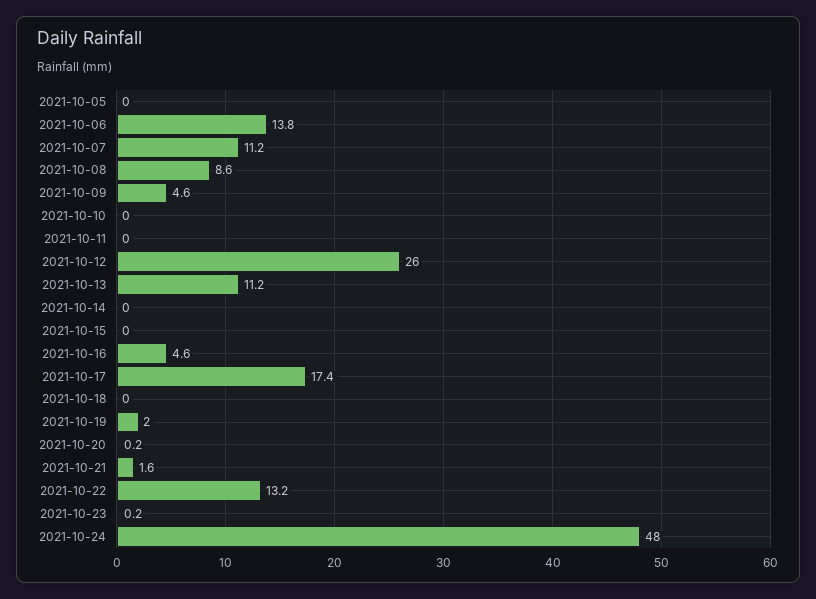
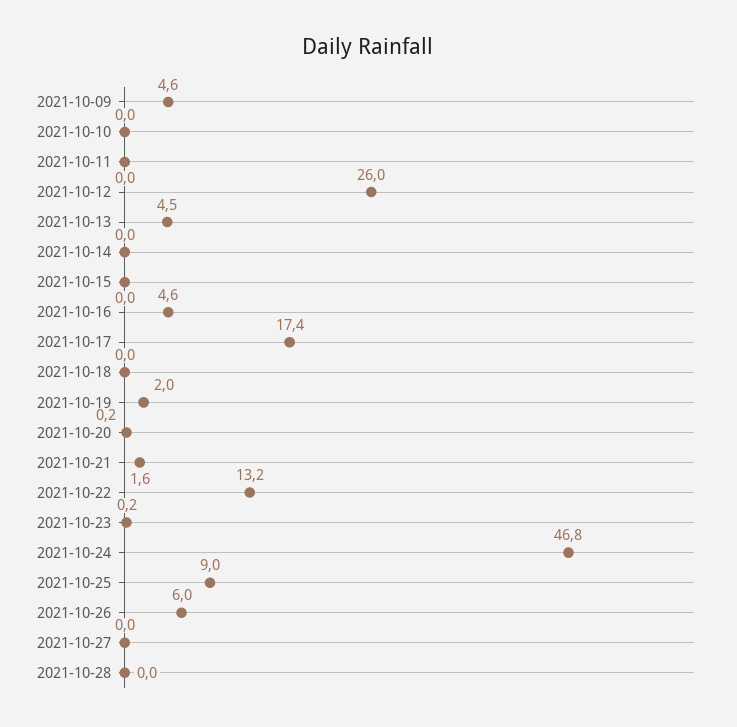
2021-10-05: 0 -> none
2021-10-06: 13.8 -> none
2021-10-07: 11.2 -> none
2021-10-08: 8.6 -> none
2021-10-13: 11.2 -> 4.5
2021-10-24: 48 -> 46.8
2021-10-25: none -> 9
2021-10-26: none -> 6
2021-10-27: none -> 0
2021-10-28: none -> 0

